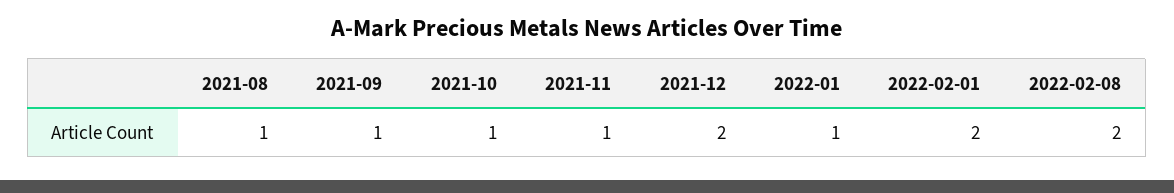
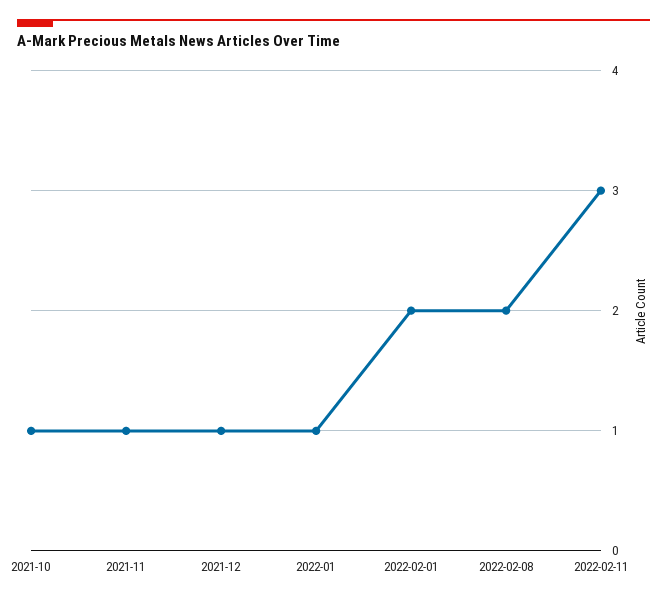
2021-08: 1 -> none
2021-09: 1 -> none
2021-12: 2 -> 1
2022-02-11: none -> 3

